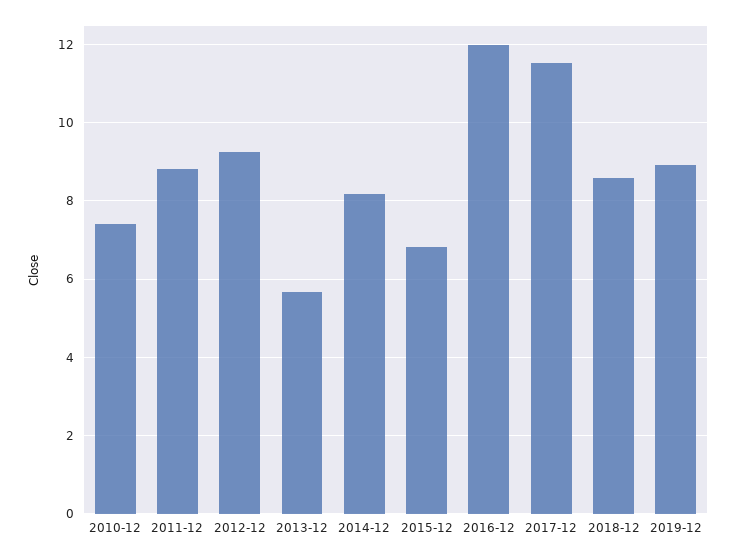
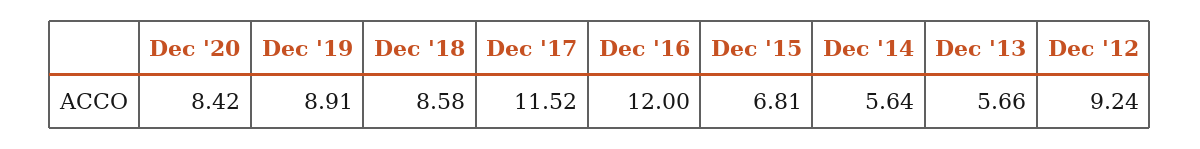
2010-12: 7.4 -> none
2011-12: 8.8 -> none
2014-12: 8.2 -> 5.64
Dec '20: none -> 8.42

